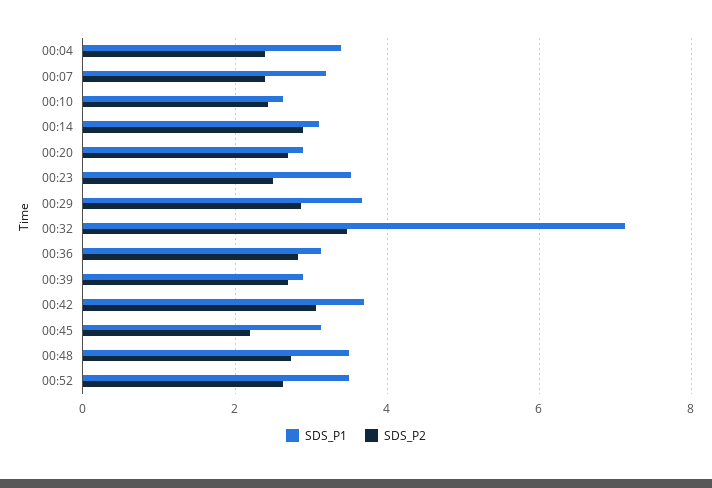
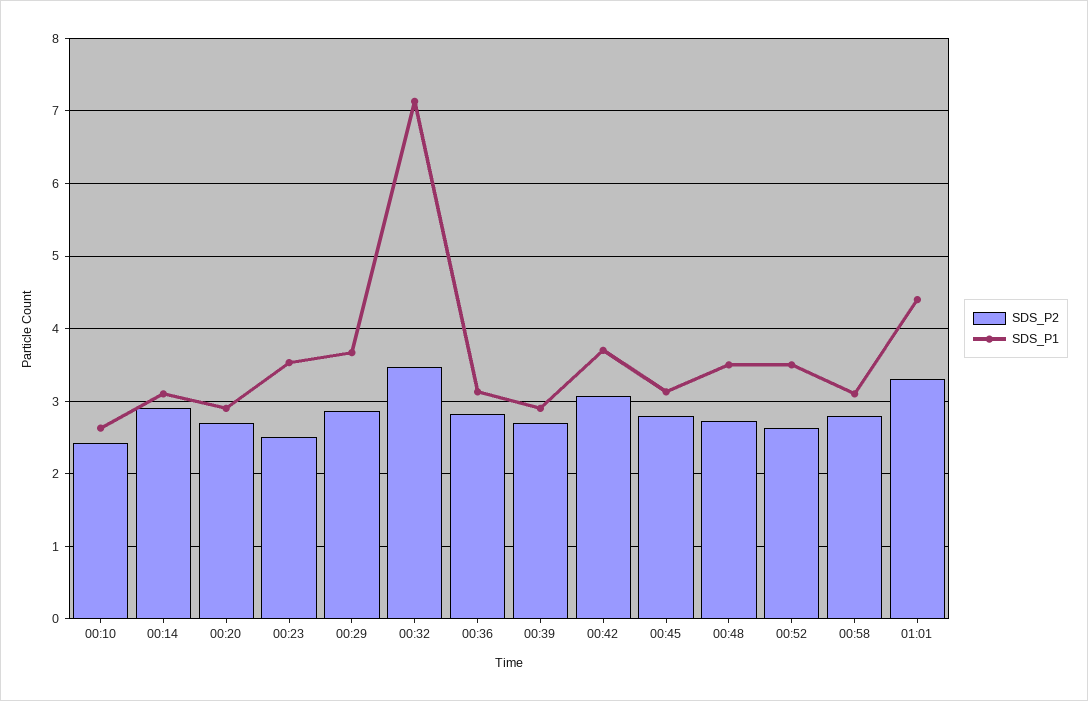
SDS_P1, 00:04: 3.4 -> none
SDS_P2, 00:04: 2.4 -> none
SDS_P1, 00:07: 3.2 -> none
SDS_P2, 00:07: 2.4 -> none
SDS_P2, 00:45: 2.2 -> 2.8
SDS_P2, 00:58: none -> 2.8
SDS_P1, 00:58: none -> 3.1
SDS_P2, 01:01: none -> 3.3
SDS_P1, 01:01: none -> 4.4

